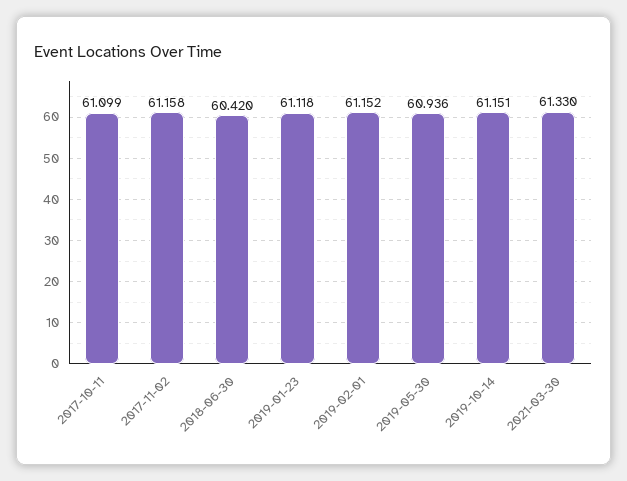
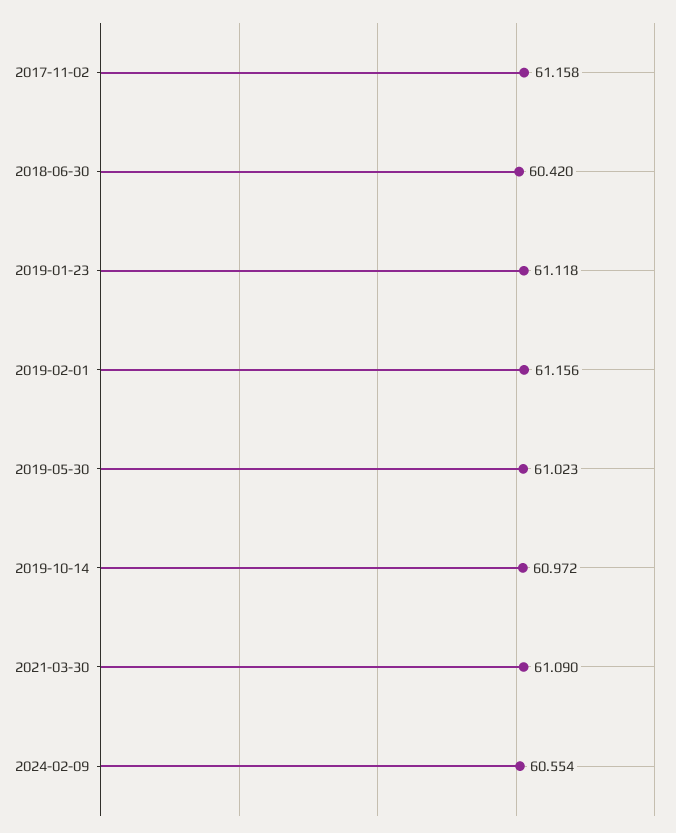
2017-10-11: 61.099 -> none
2019-02-01: 61.152 -> 61.156
2019-05-30: 60.936 -> 61.023
2019-10-14: 61.151 -> 60.972
2021-03-30: 61.33 -> 61.09
2024-02-09: none -> 60.554

